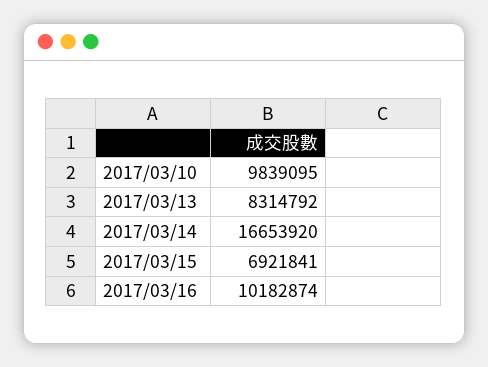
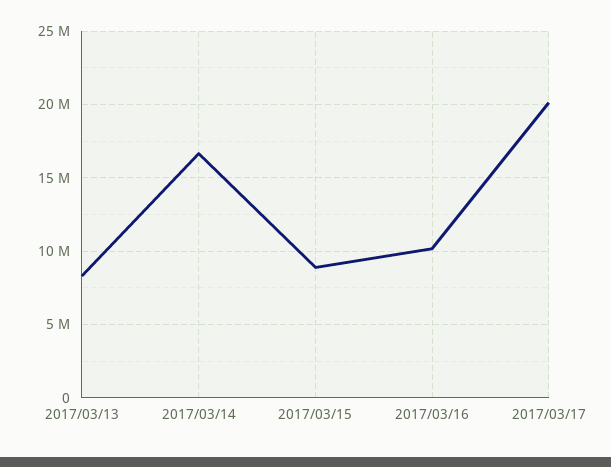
2017/03/10: 9839095 -> none
2017/03/15: 6921841 -> 9000000
2017/03/17: none -> 20000000

